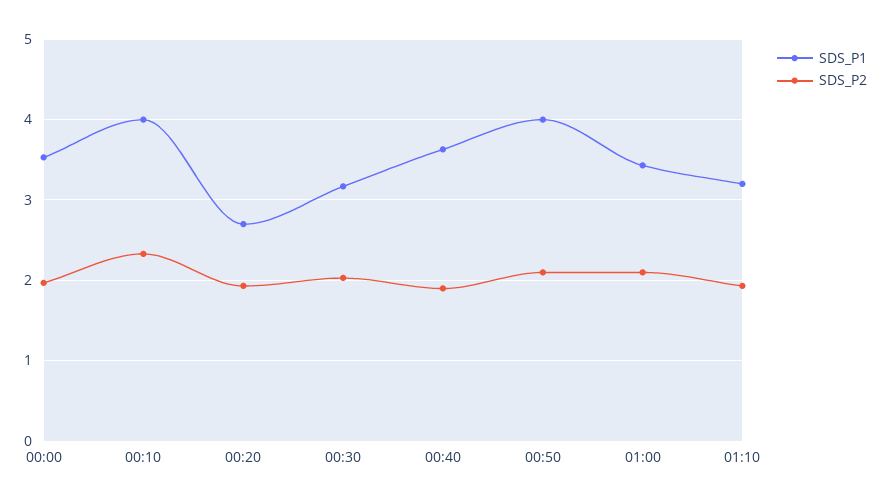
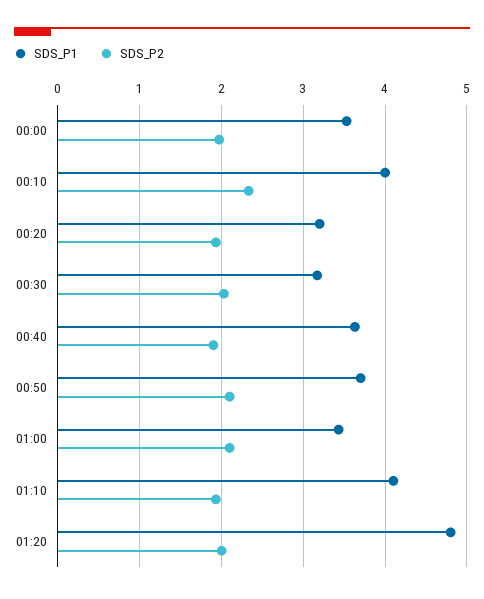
SDS_P1, 00:20: 2.7 -> 3.2
SDS_P1, 00:50: 4 -> 3.7
SDS_P1, 01:10: 3.2 -> 4.1
SDS_P1, 01:20: none -> 4.8
SDS_P2, 01:20: none -> 2

